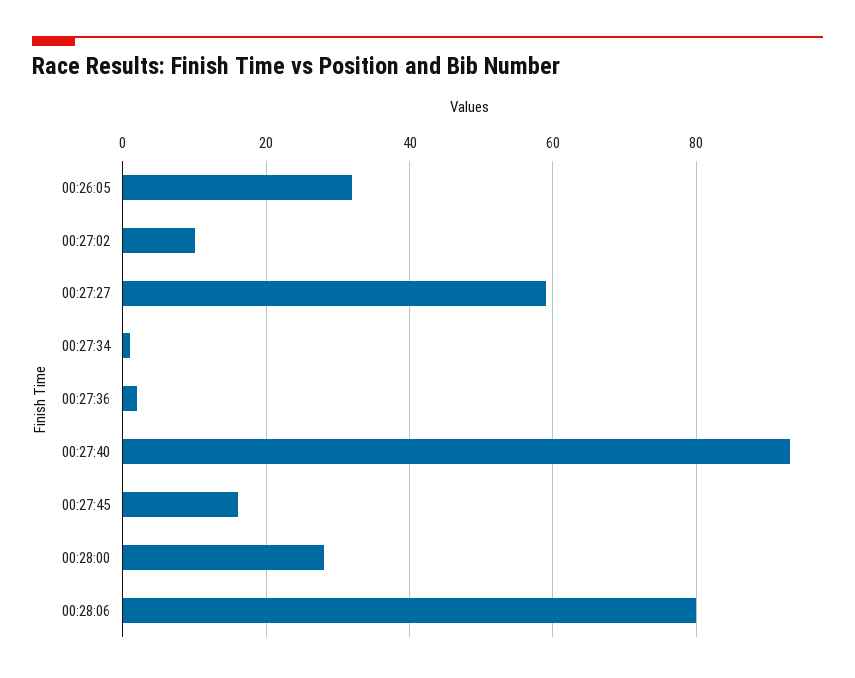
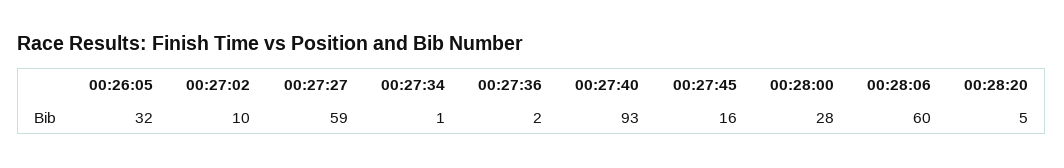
00:28:06: 80 -> 60
00:28:20: none -> 5

